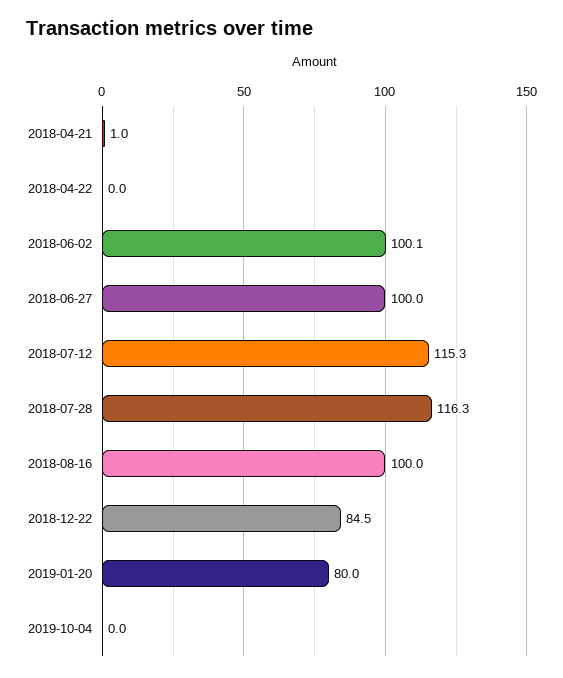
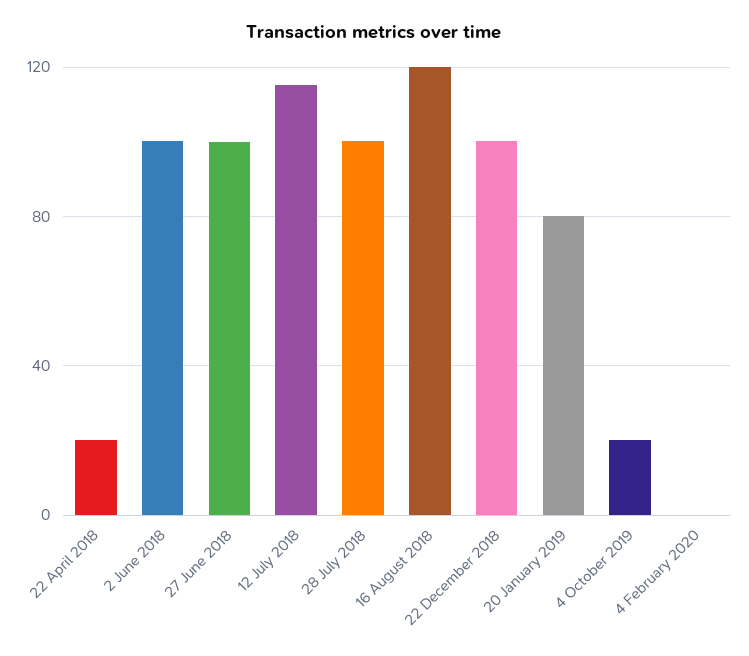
2018-04-21: 1 -> none
2018-04-22: 0 -> 20
2018-07-28: 116.3 -> 100
2018-08-16: 100 -> 120
2018-12-22: 84.5 -> 100
2019-10-04: 0 -> 20
4 February 2020: none -> 0

